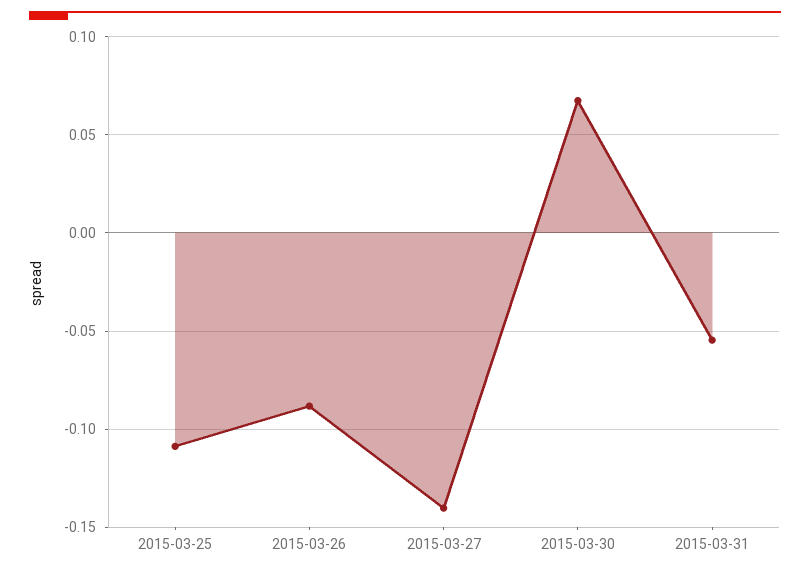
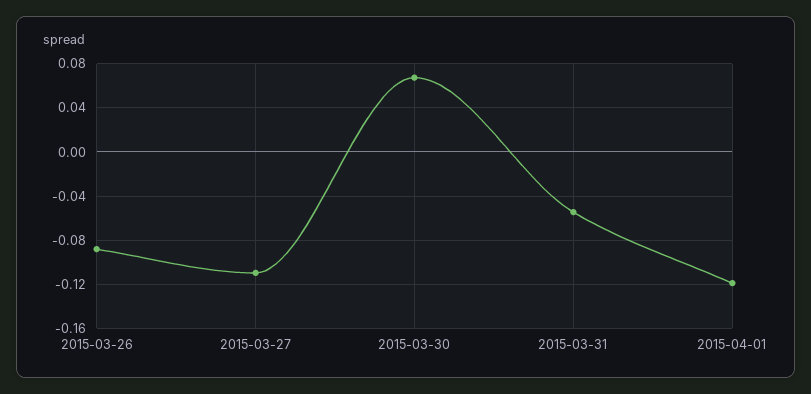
2015-03-25: -0.11 -> none
2015-03-27: -0.14 -> -0.11
2015-04-01: none -> -0.12

